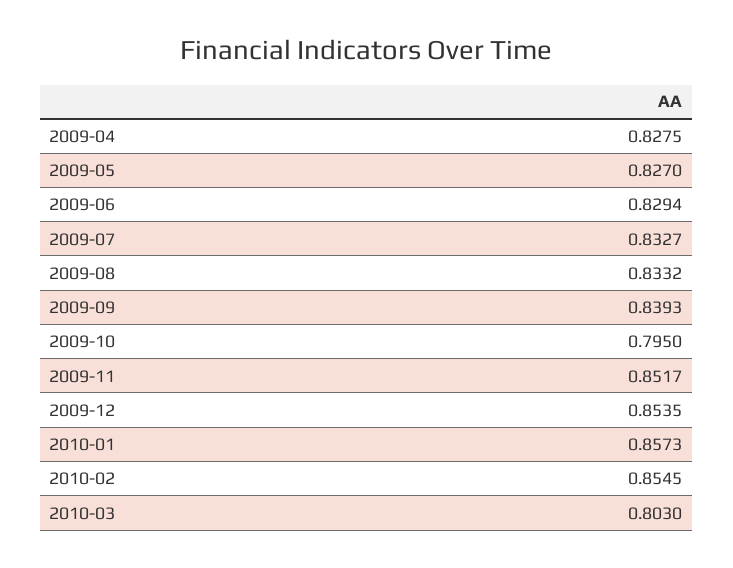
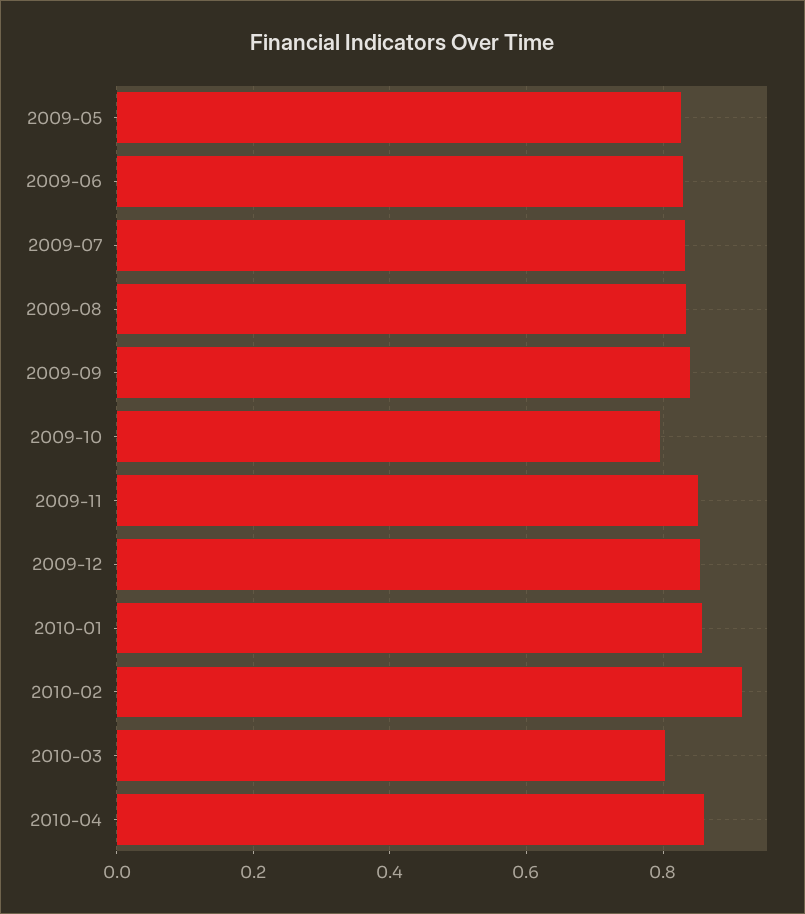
2009-04: 0.8275 -> none
2010-02: 0.8545 -> 0.92
2010-04: none -> 0.86

